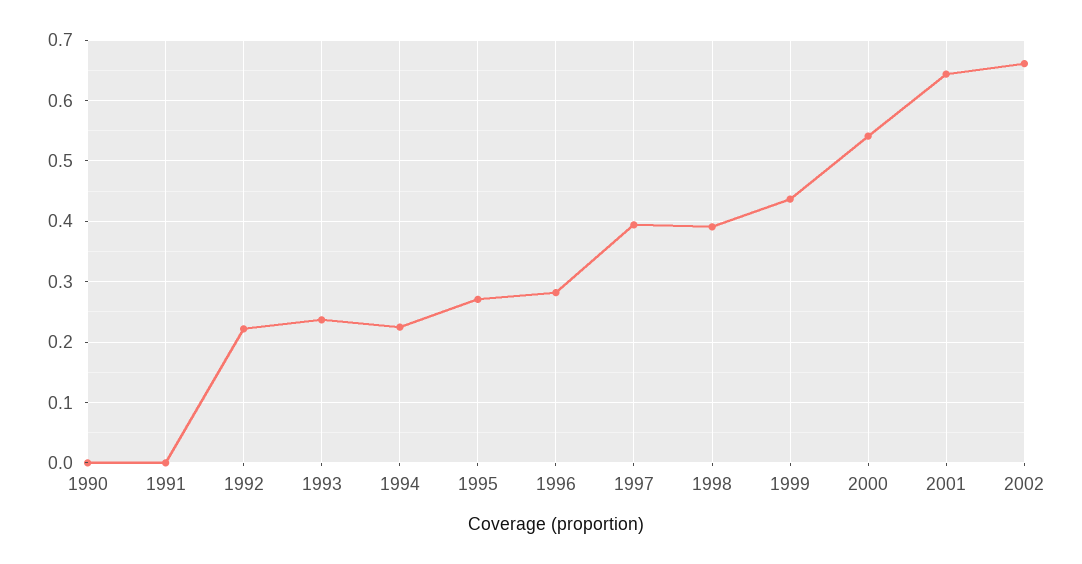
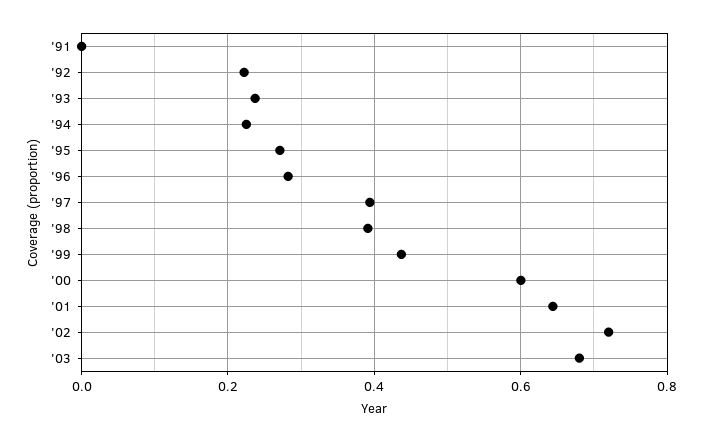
1990: 0 -> none
2000: 0.54 -> 0.6
2002: 0.66 -> 0.72
'03: none -> 0.68

